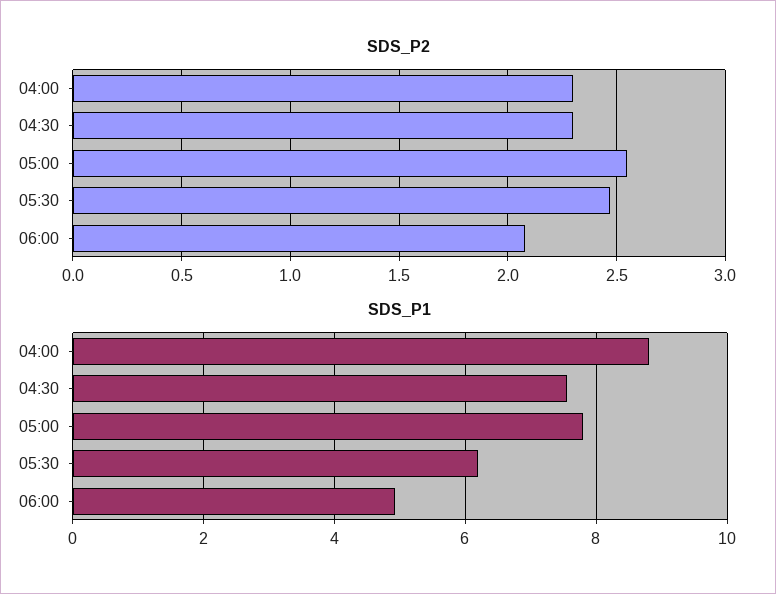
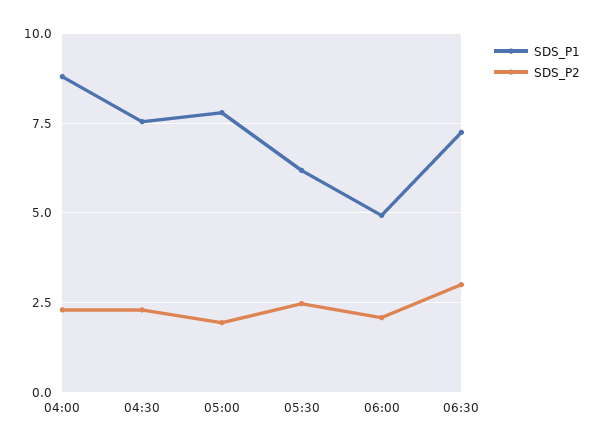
SDS_P2, 05:00: 2.55 -> 2
SDS_P1, 06:30: none -> 7.25
SDS_P2, 06:30: none -> 3

